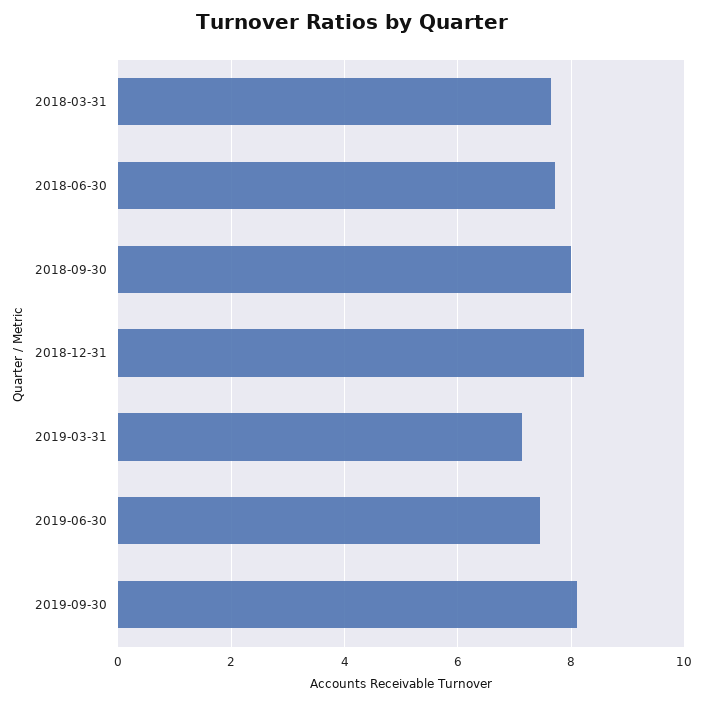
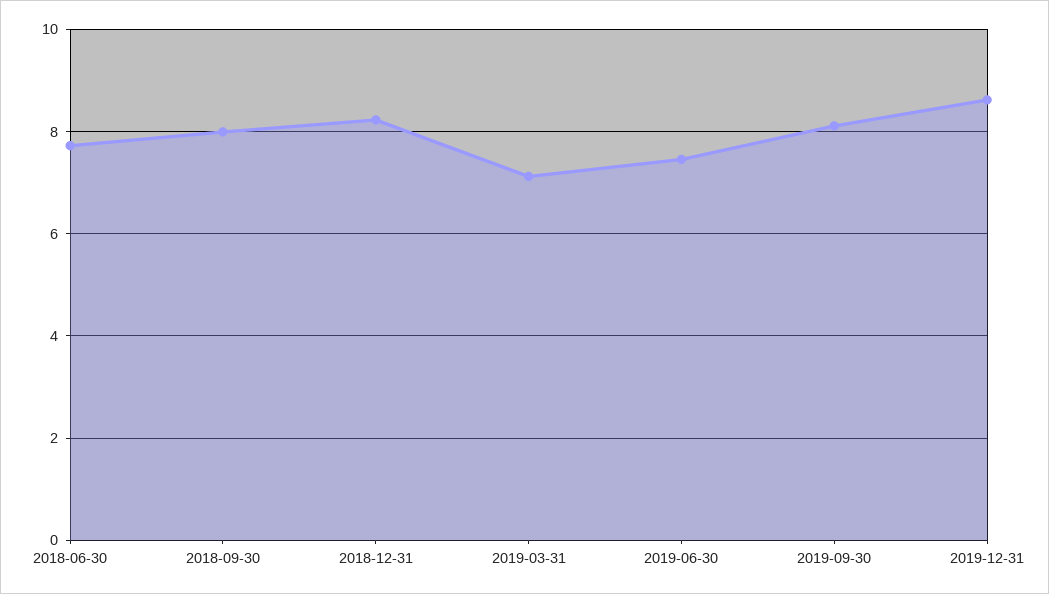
2018-03-31: 7.6 -> none
2019-12-31: none -> 8.6

